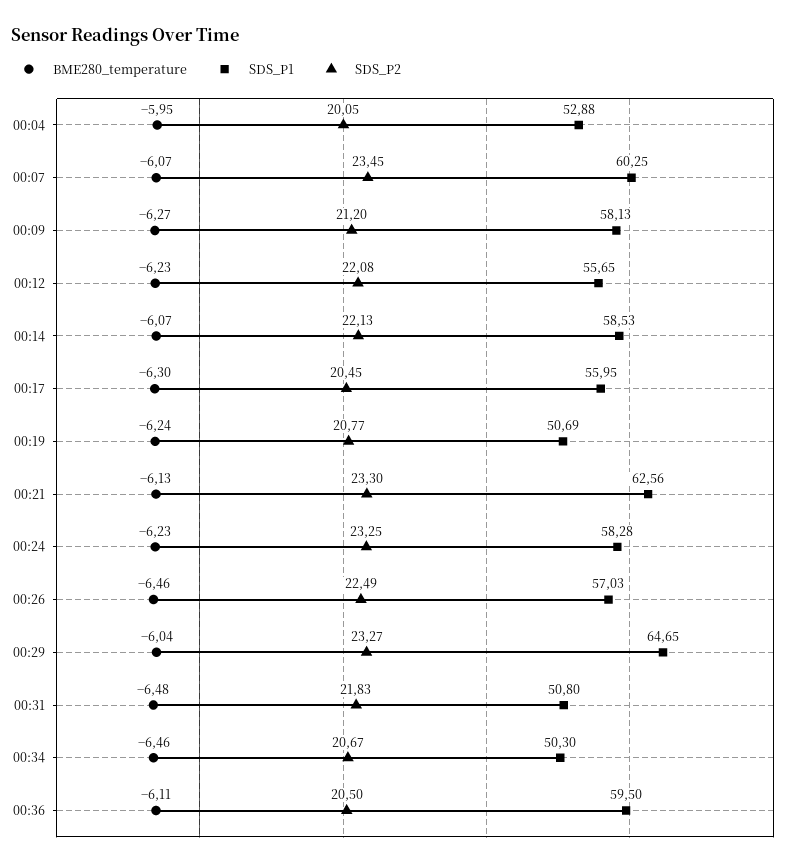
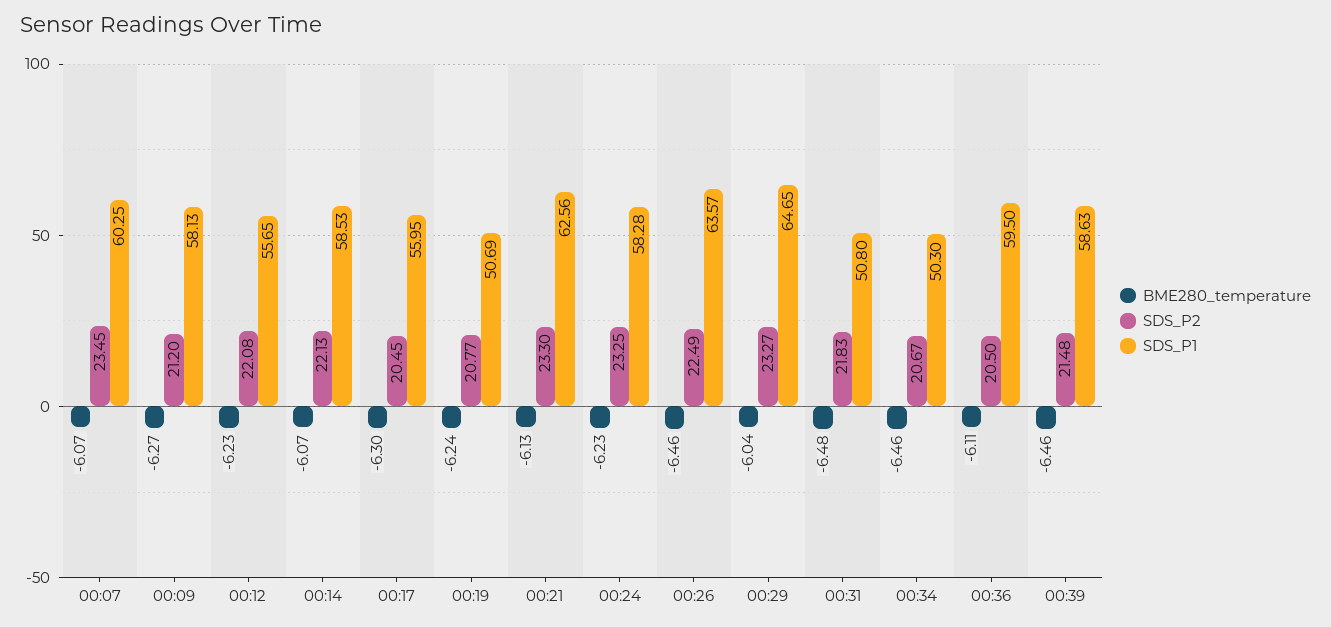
BME280_temperature, 00:04: -5.95 -> none
SDS_P1, 00:04: 52.88 -> none
SDS_P2, 00:04: 20.05 -> none
SDS_P1, 00:26: 57.03 -> 63.57
BME280_temperature, 00:39: none -> -6.46
SDS_P2, 00:39: none -> 21.48
SDS_P1, 00:39: none -> 58.63

